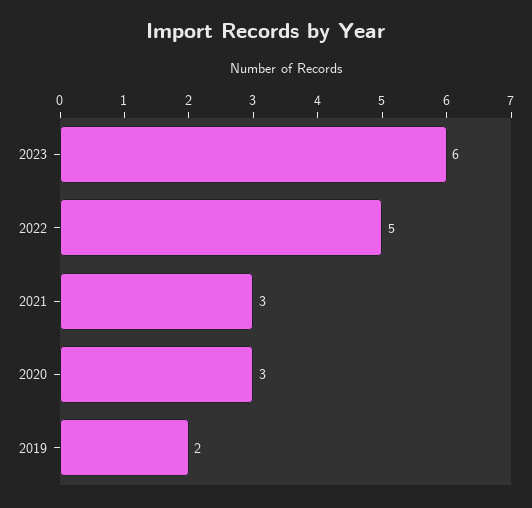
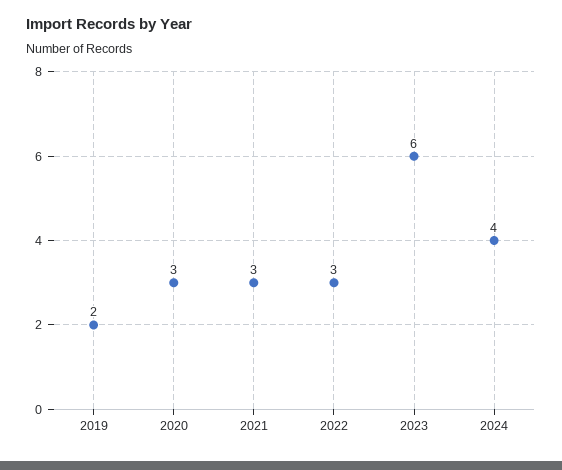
2022: 5 -> 3
2024: none -> 4

